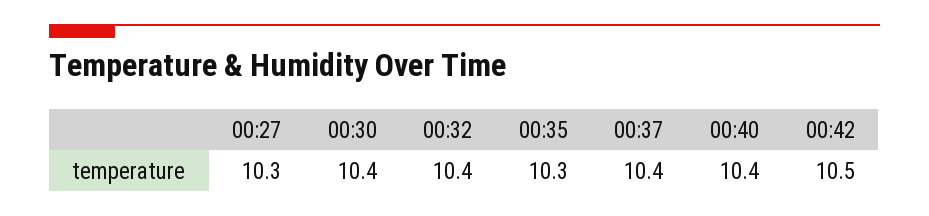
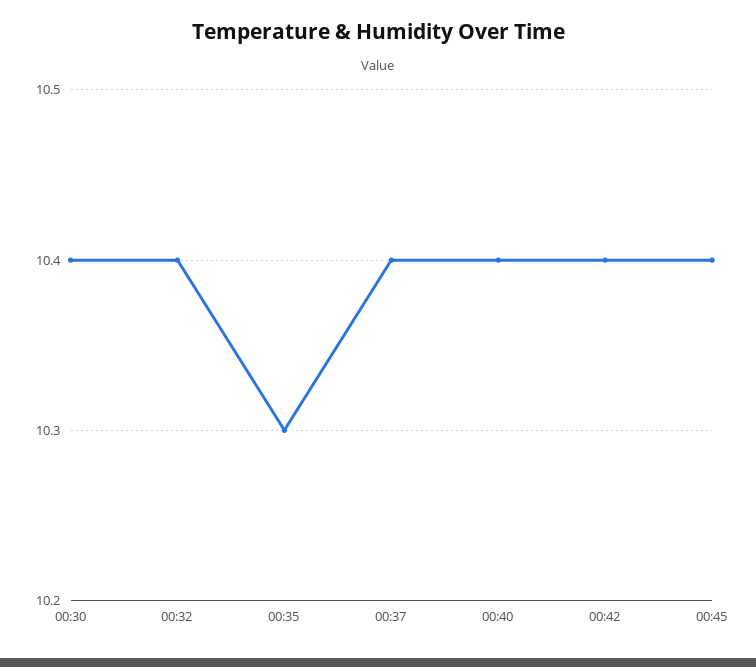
00:27: 10.3 -> none
00:42: 10.5 -> 10.4
00:45: none -> 10.4

